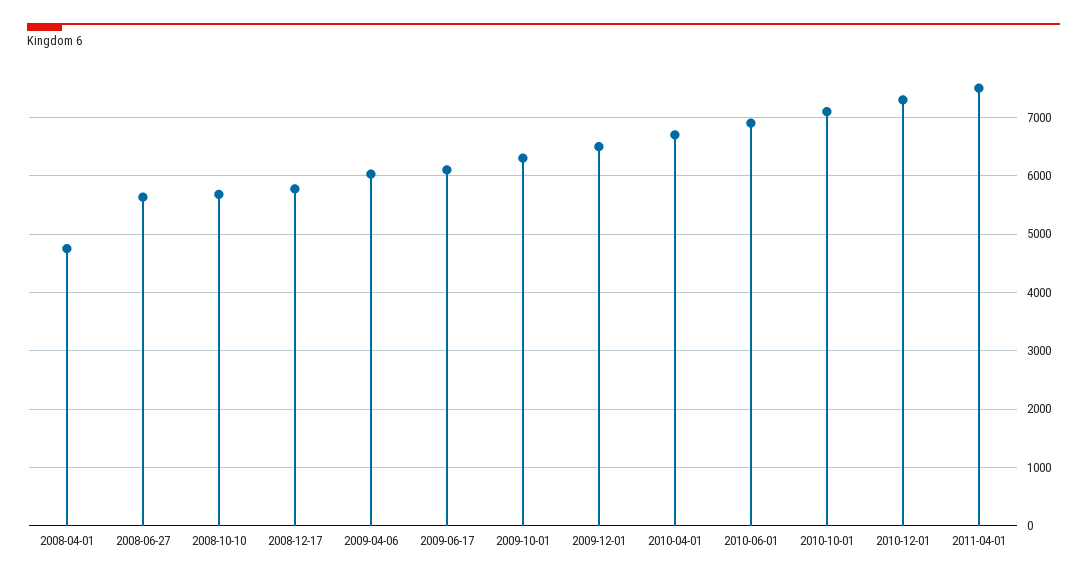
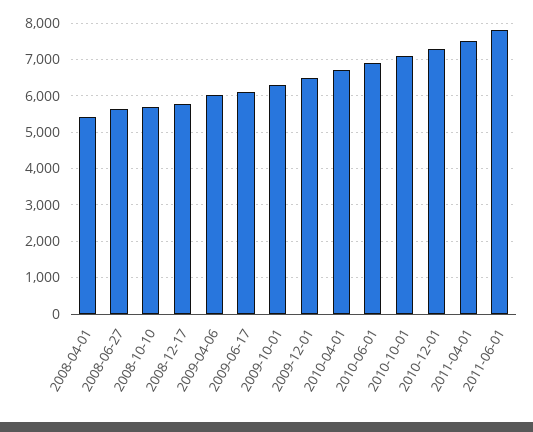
2008-04-01: 4800 -> 5400
2011-06-01: none -> 7800

